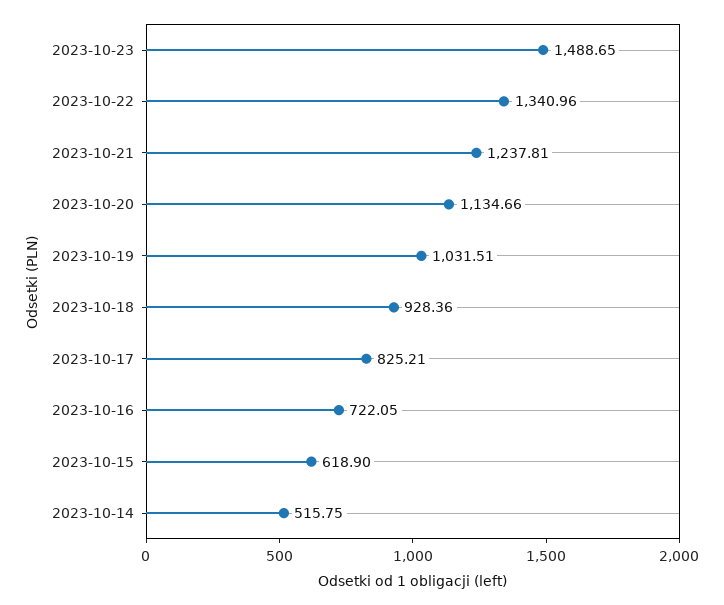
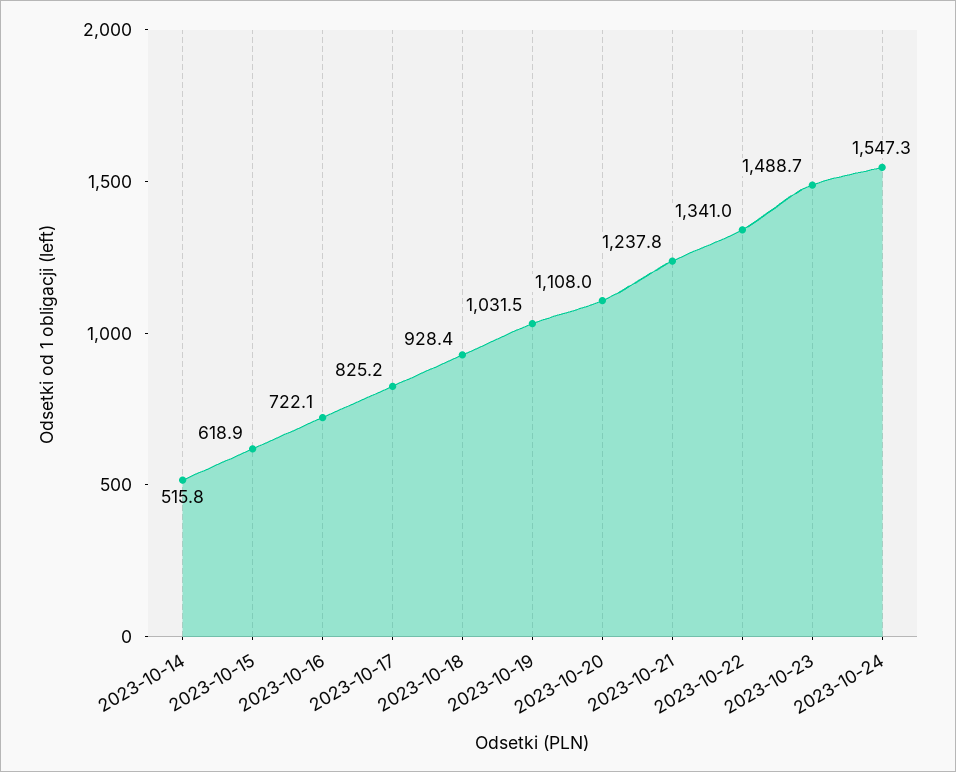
2023-10-20: 1134.66 -> 1108
2023-10-24: none -> 1547.3

